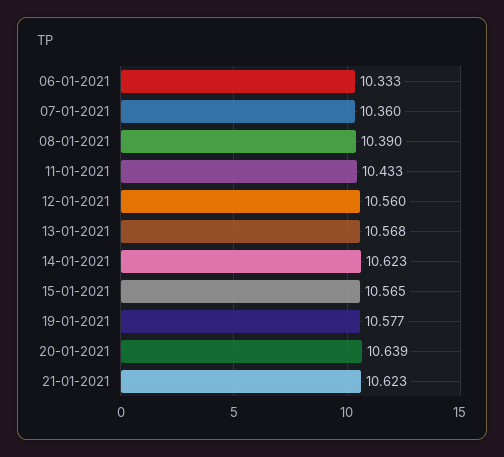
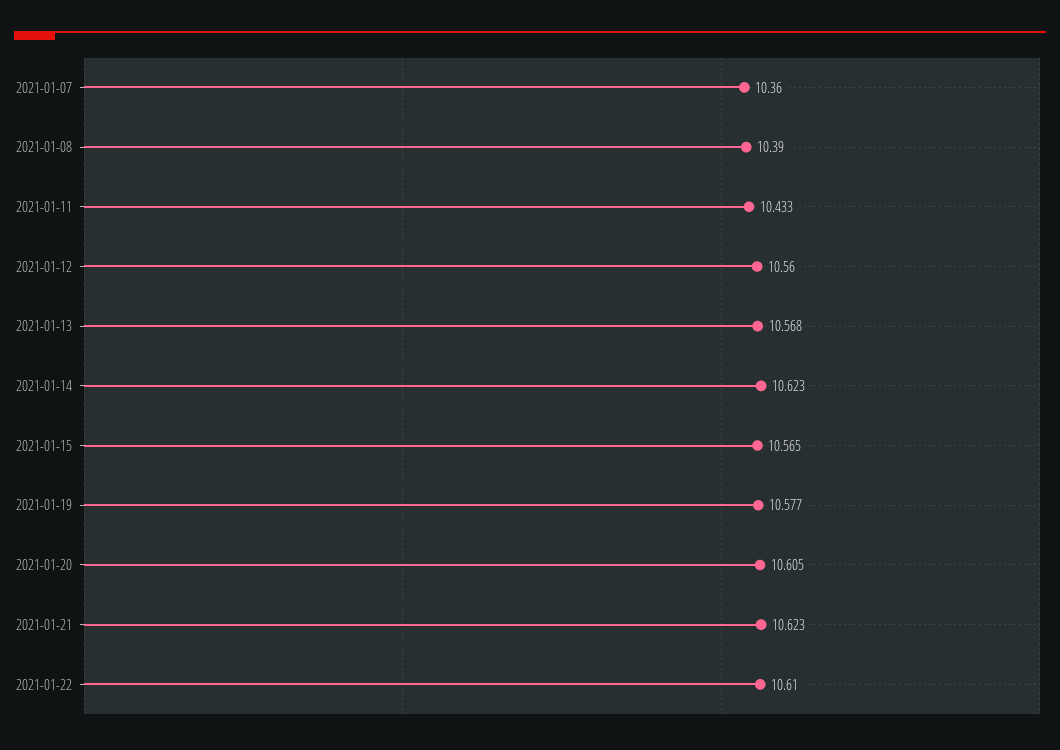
06-01-2021: 10.333 -> none
20-01-2021: 10.639 -> 10.605
2021-01-22: none -> 10.61

